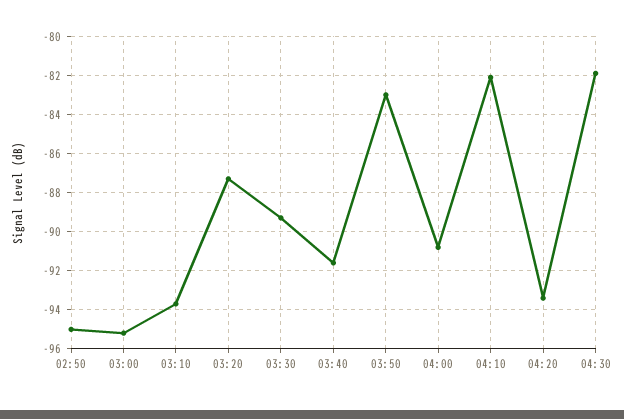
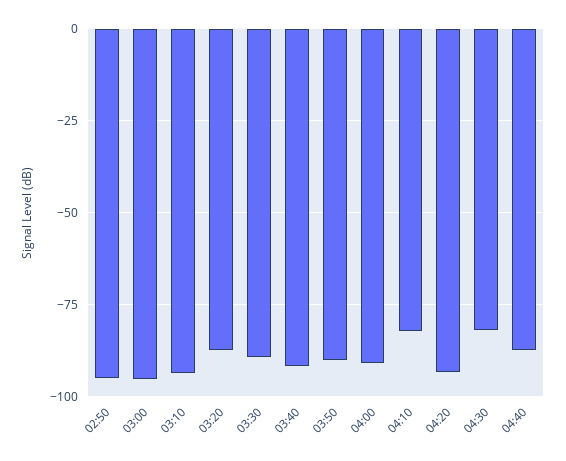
03:50: -83 -> -90
04:40: none -> -87.5

